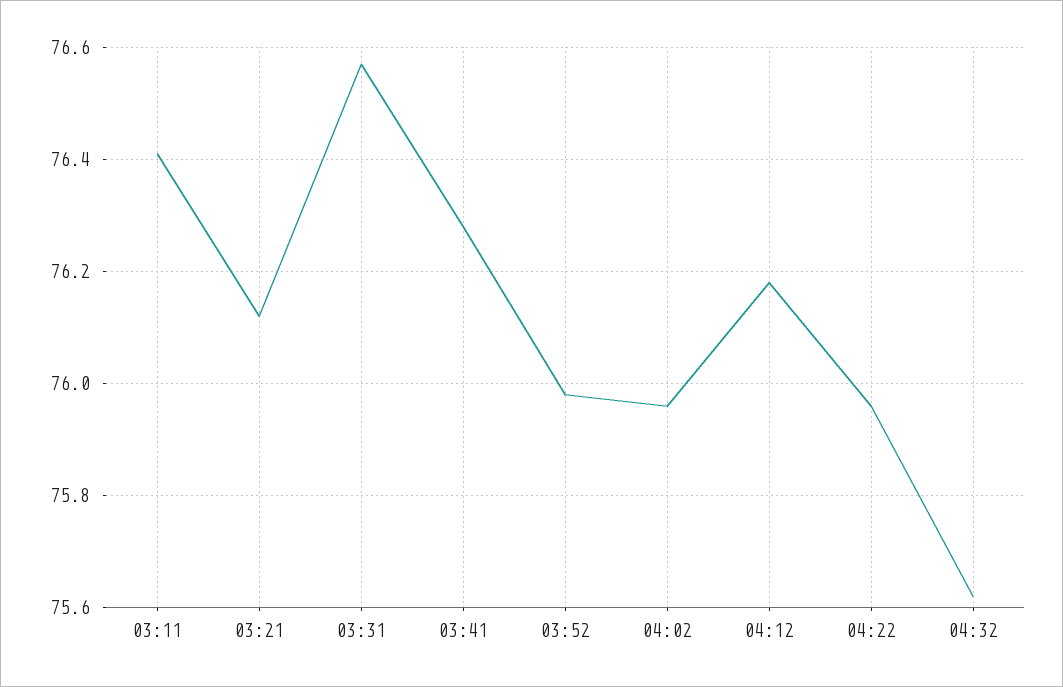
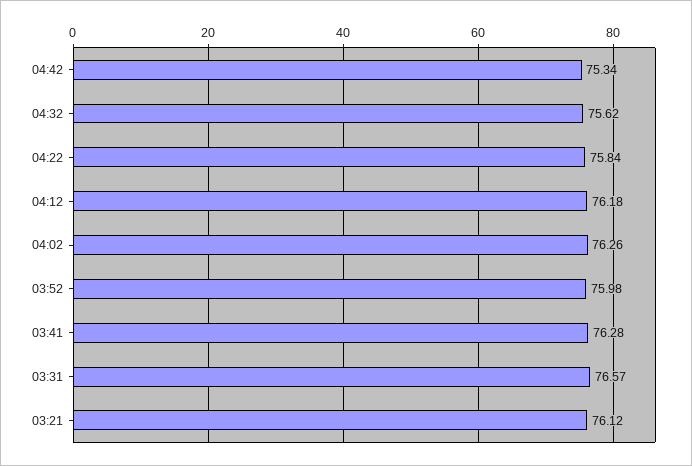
03:11: 76.4 -> none
04:02: 75.95 -> 76.26
04:22: 75.95 -> 75.84
04:42: none -> 75.34

